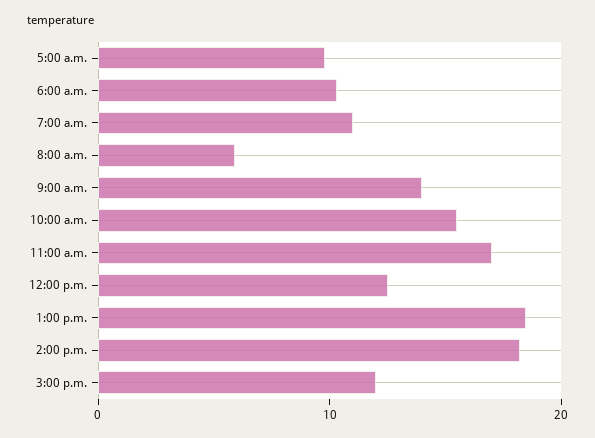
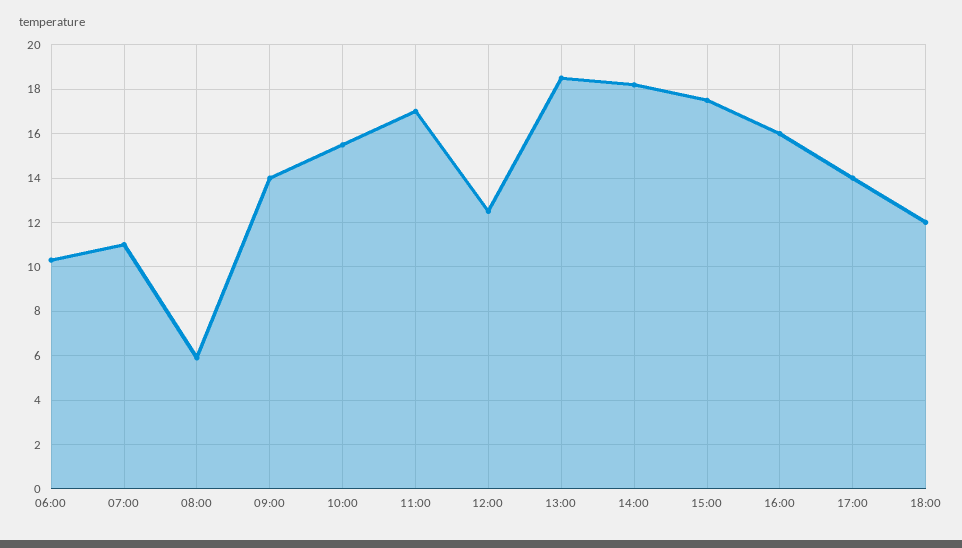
5:00 a.m.: 10 -> none
3:00 p.m.: 12 -> 17.5
16:00: none -> 16
17:00: none -> 14
18:00: none -> 12

